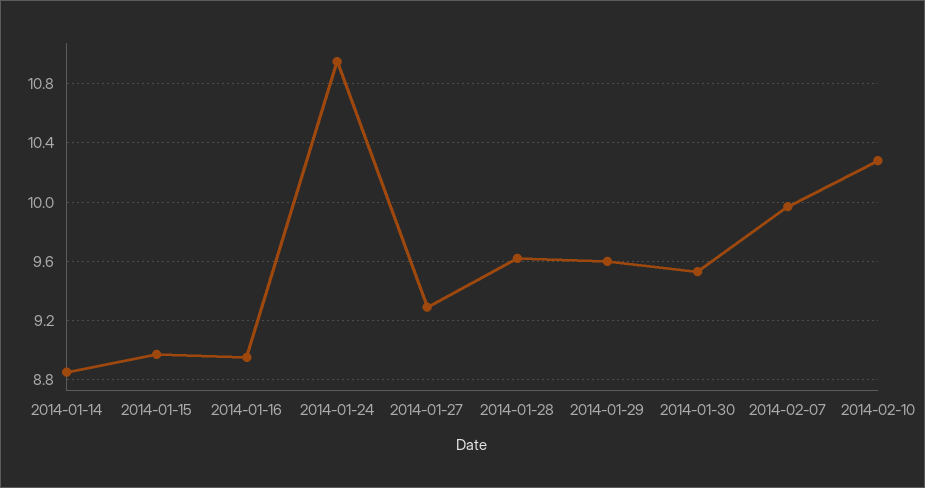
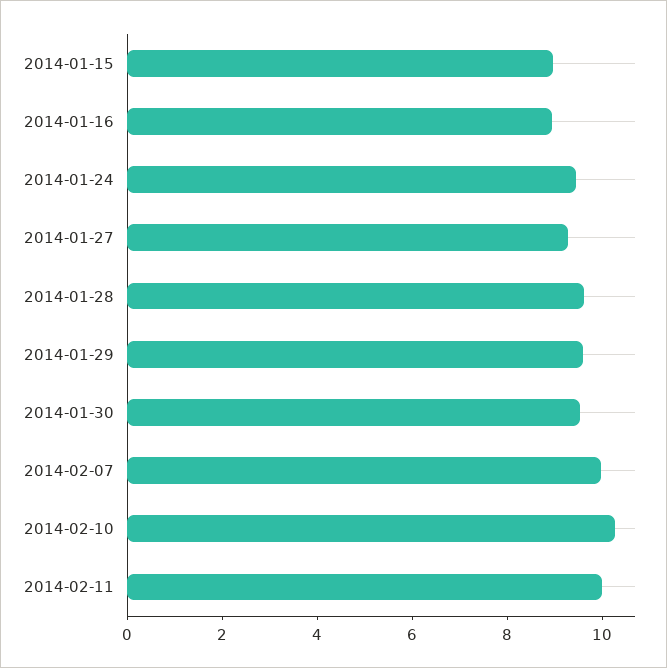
2014-01-14: 8.85 -> none
2014-01-24: 10.95 -> 9.5
2014-02-11: none -> 10

